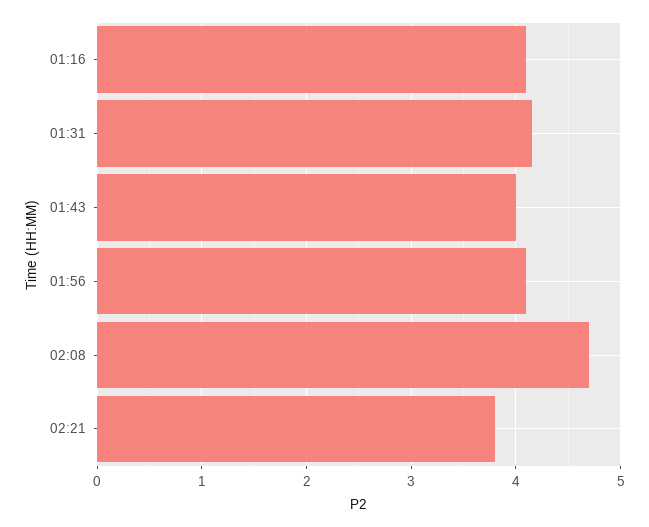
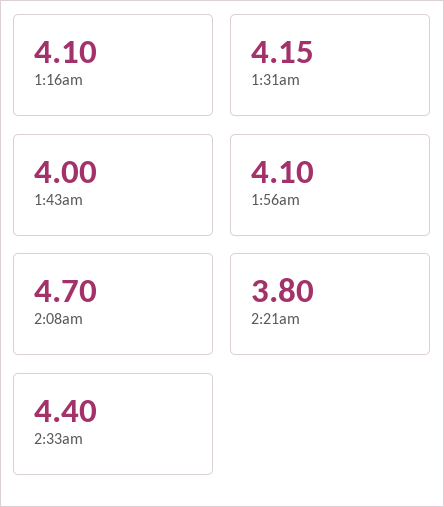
2:33am: none -> 4.4

